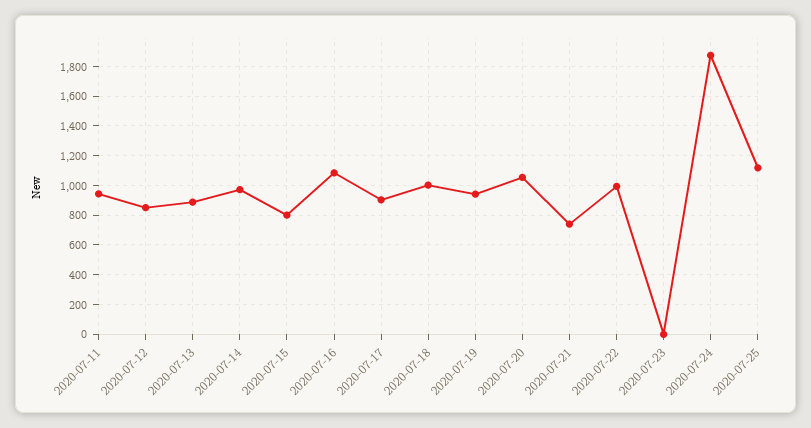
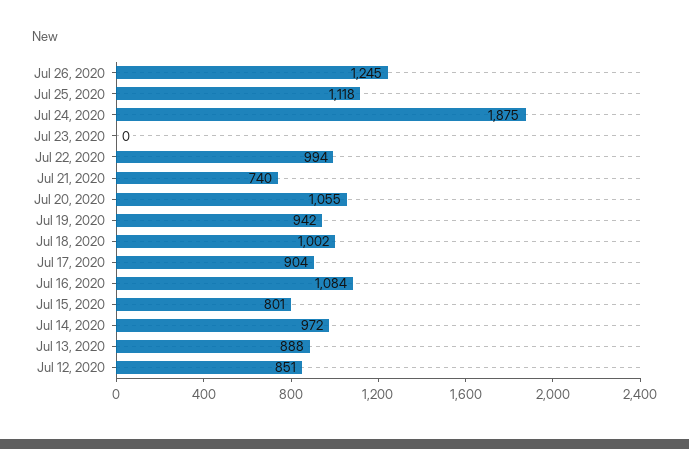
2020-07-11: 950 -> none
Jul 26, 2020: none -> 1245

